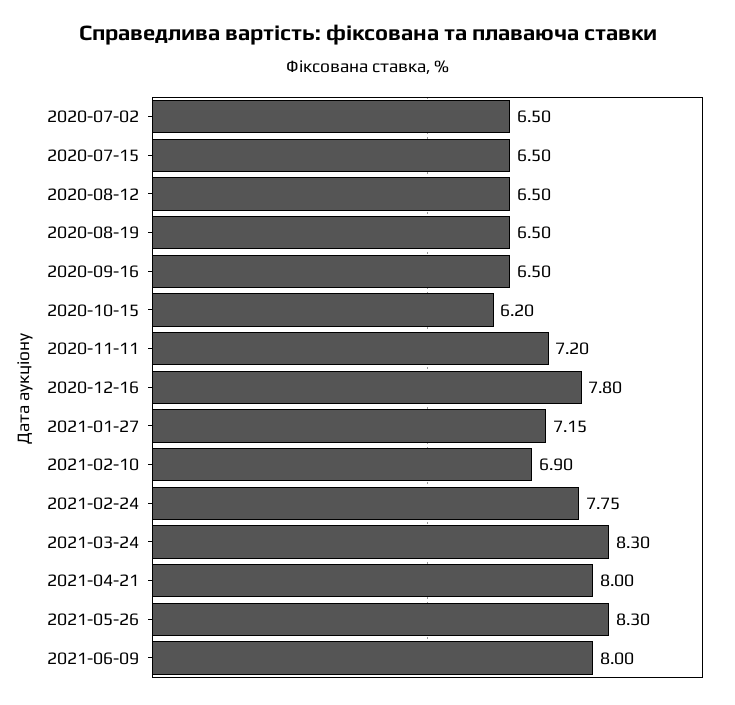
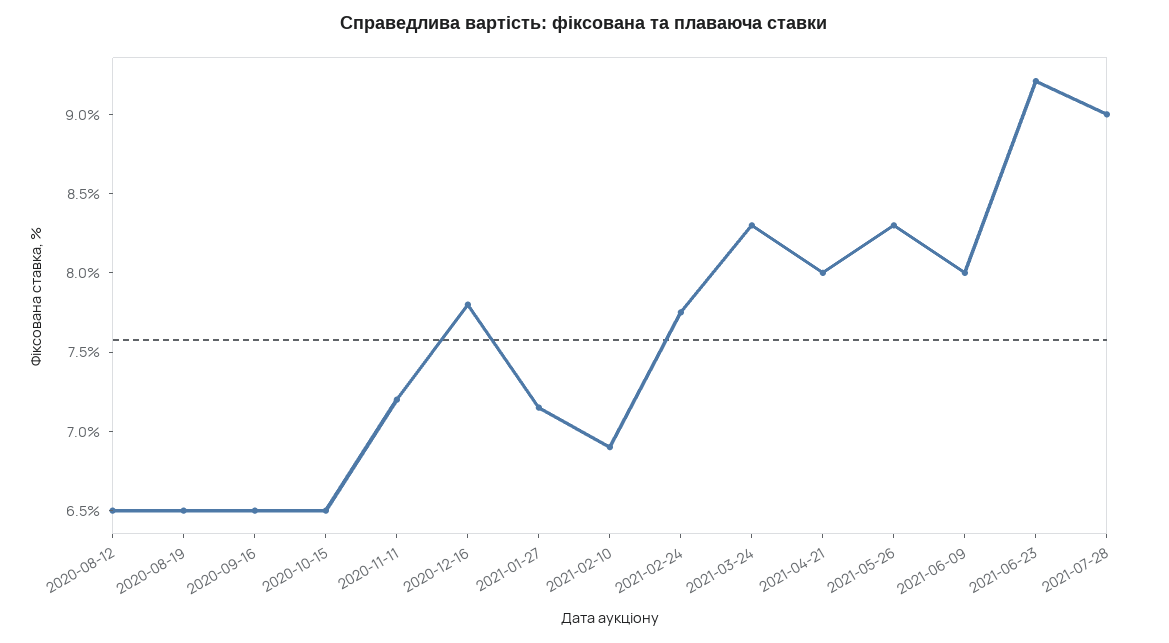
2020-07-02: 6.5 -> none
2020-07-15: 6.5 -> none
2020-10-15: 6.2 -> 6.5
2021-06-23: none -> 9.2
2021-07-28: none -> 9

